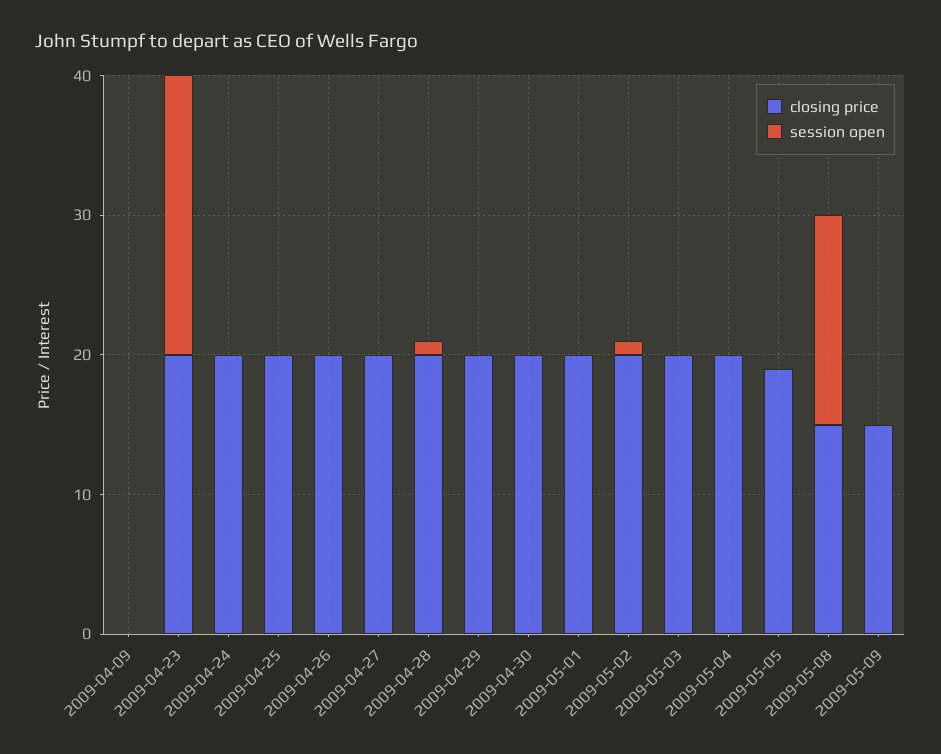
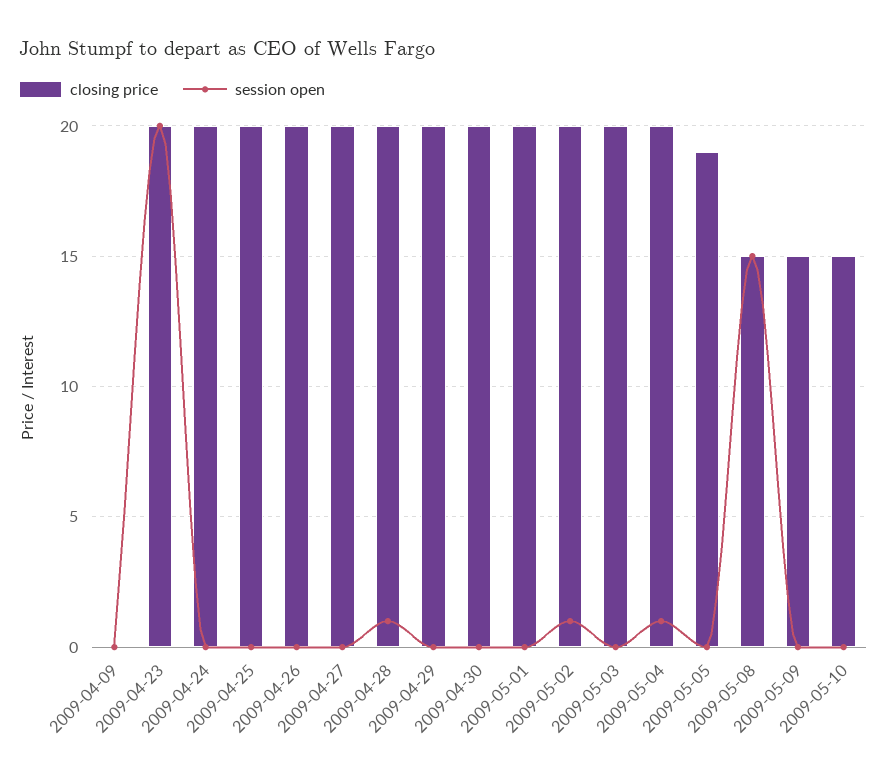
session open, 2009-05-04: 0 -> 1
closing price, 2009-05-10: none -> 15
session open, 2009-05-10: none -> 0

